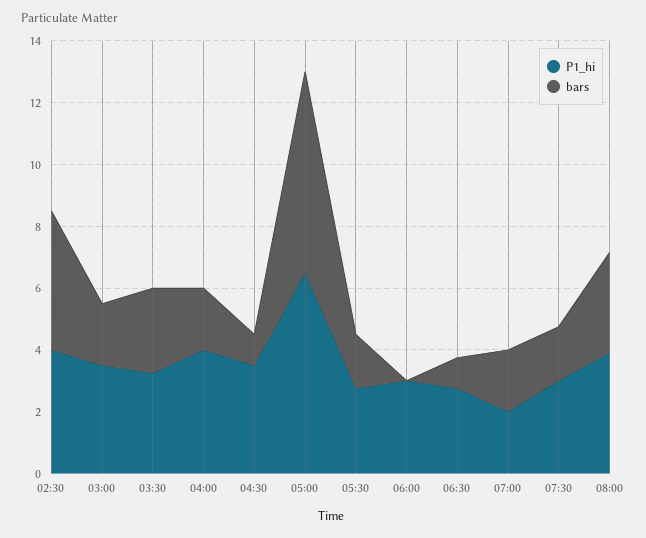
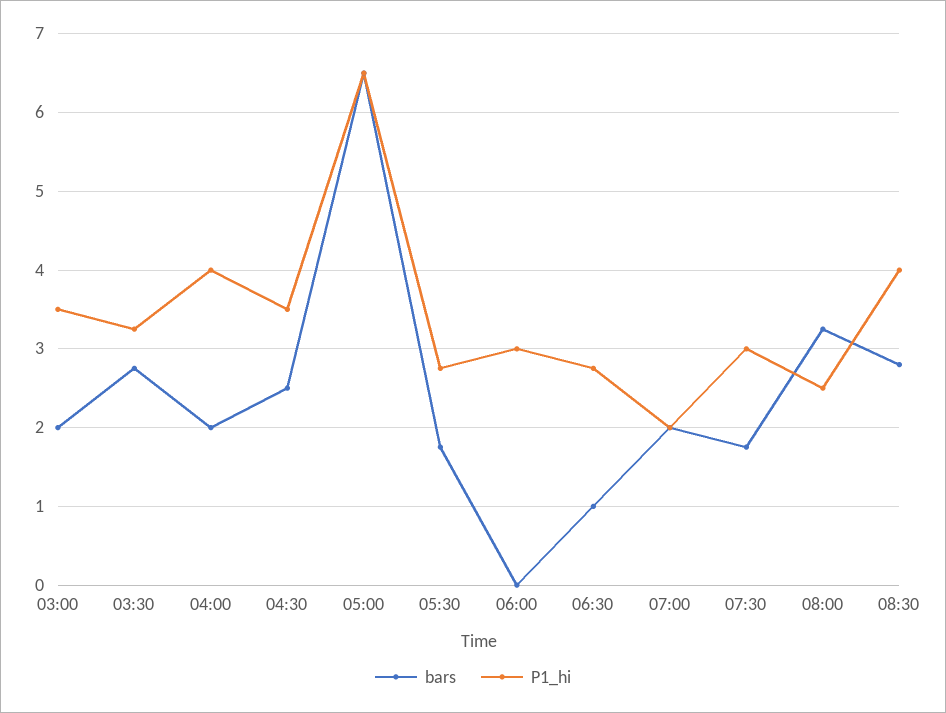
P1_hi, 02:30: 4 -> none
bars, 02:30: 4.5 -> none
bars, 04:30: 1 -> 2.5
P1_hi, 08:00: 4 -> 2.5
bars, 08:30: none -> 2.8
P1_hi, 08:30: none -> 4

